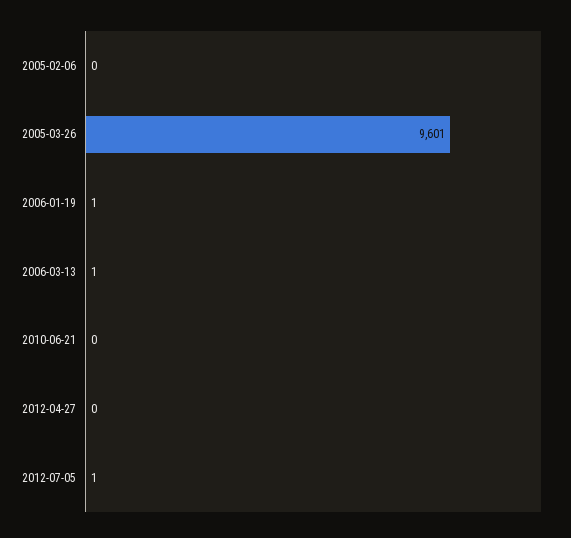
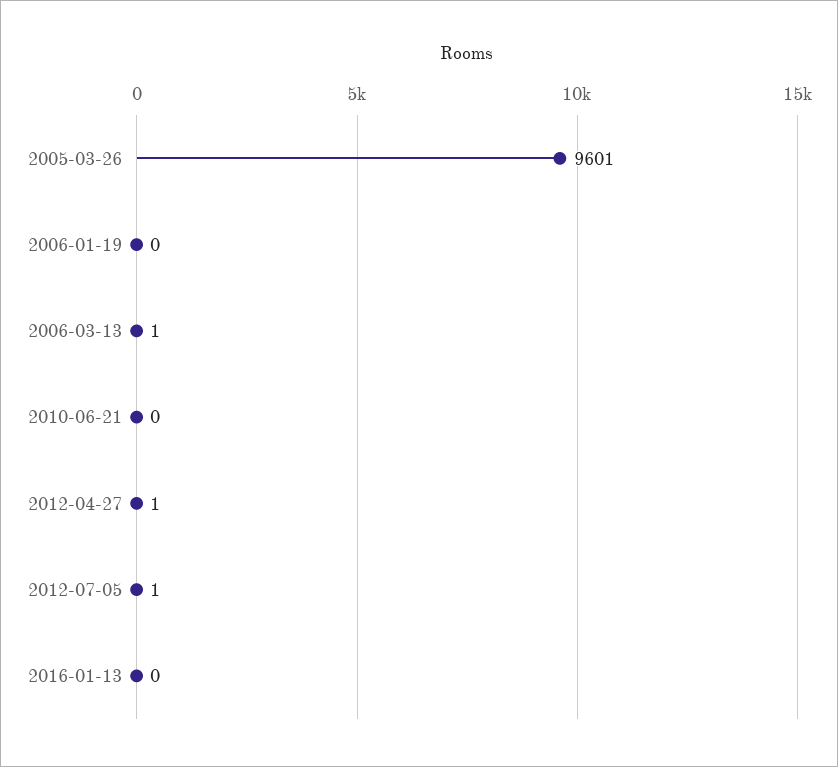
2005-02-06: 0 -> none
2006-01-19: 1 -> 0
2012-04-27: 0 -> 1
2016-01-13: none -> 0

